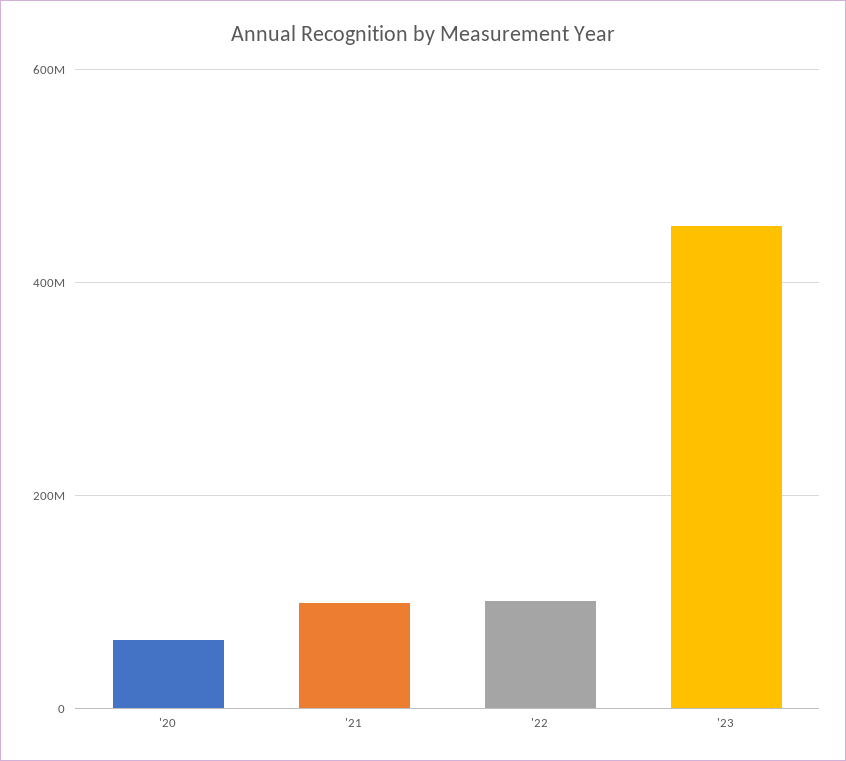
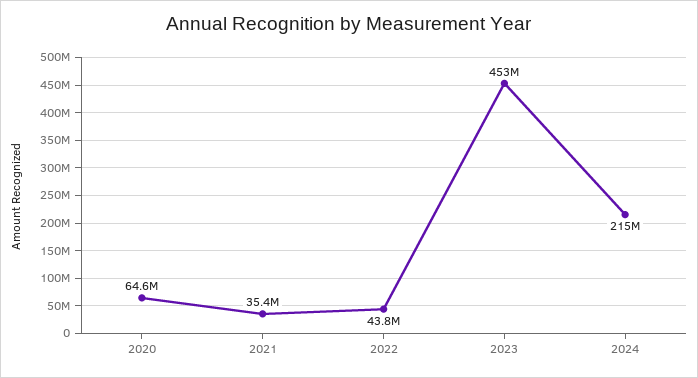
'21: 100000000 -> 35400000
'22: 100000000 -> 43800000
2024: none -> 215000000

